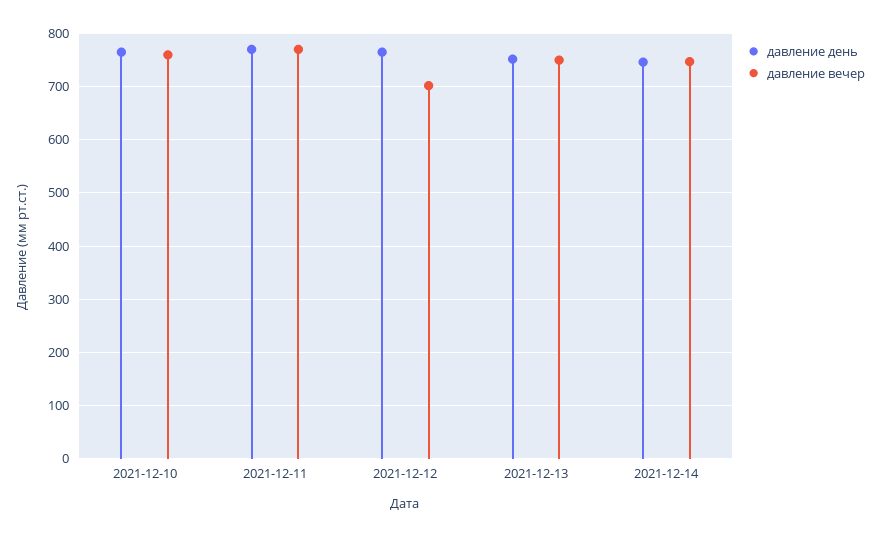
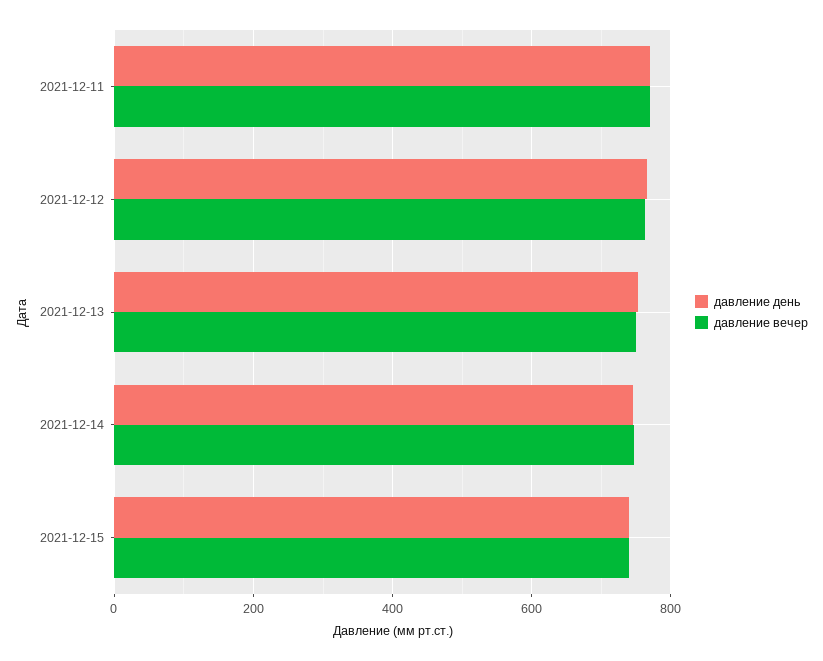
давление день, 2021-12-10: 760 -> none
давление вечер, 2021-12-10: 760 -> none
давление вечер, 2021-12-12: 700 -> 760
давление день, 2021-12-15: none -> 740
давление вечер, 2021-12-15: none -> 740

